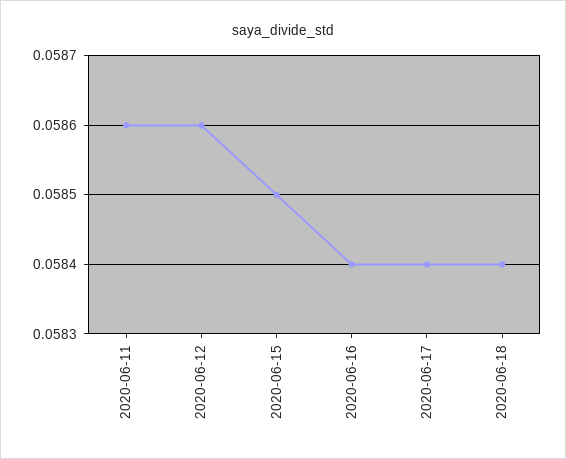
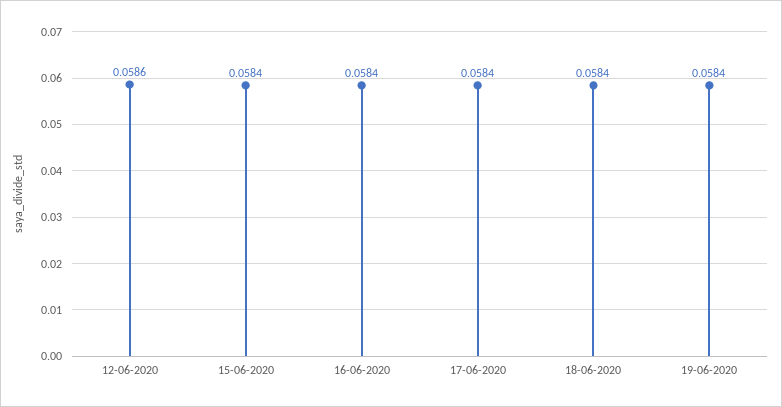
2020-06-11: 0.0586 -> none
2020-06-15: 0.0585 -> 0.0584
19-06-2020: none -> 0.0584

